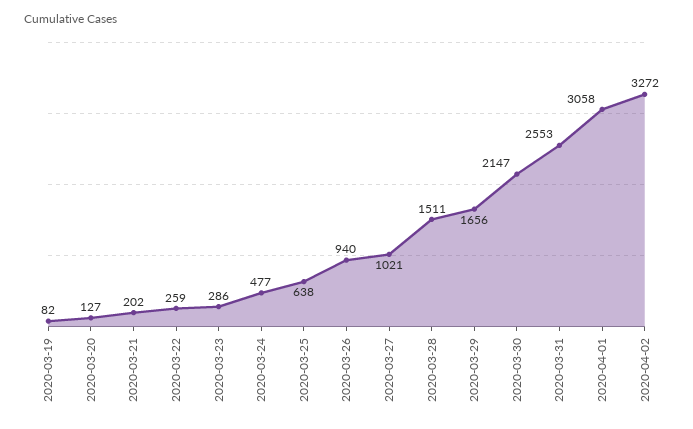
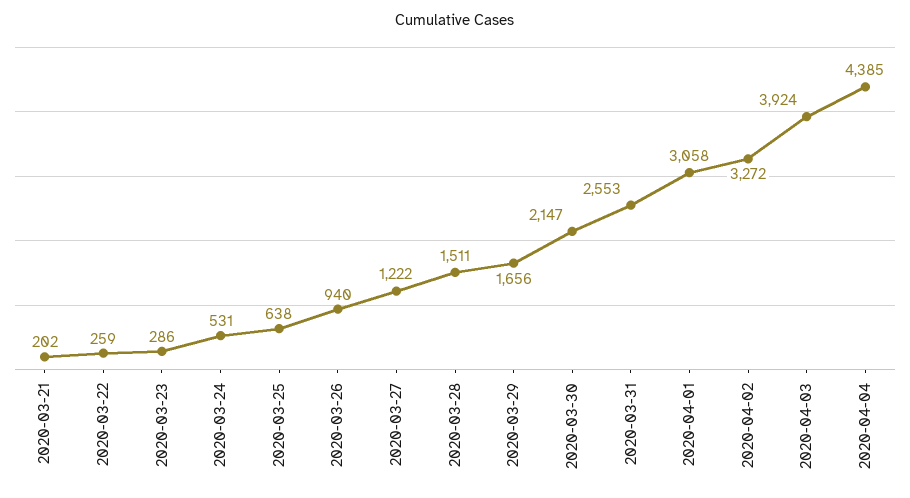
2020-03-19: 82 -> none
2020-03-20: 127 -> none
2020-03-24: 477 -> 531
2020-03-27: 1021 -> 1222
2020-04-03: none -> 3924
2020-04-04: none -> 4385

